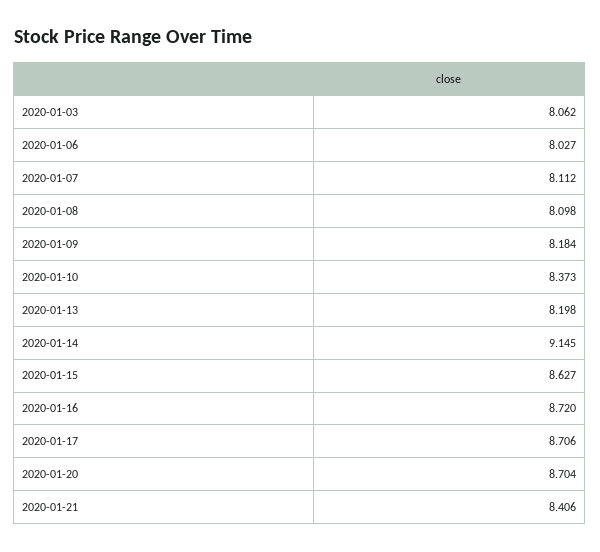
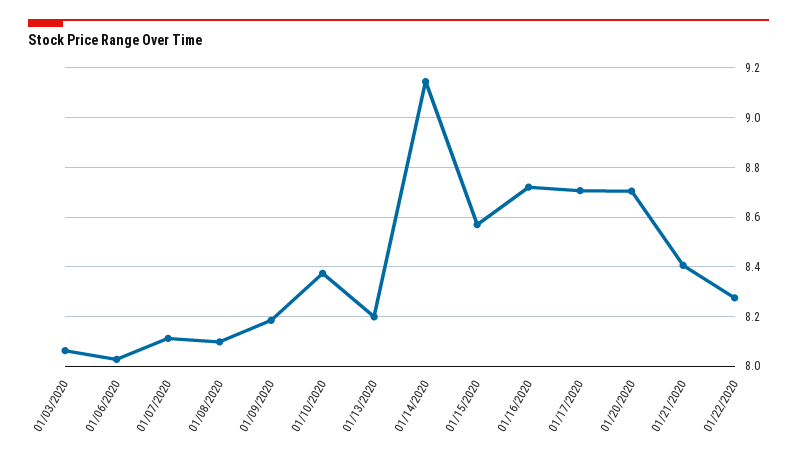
2020-01-15: 8.627 -> 8.575
01/22/2020: none -> 8.275

